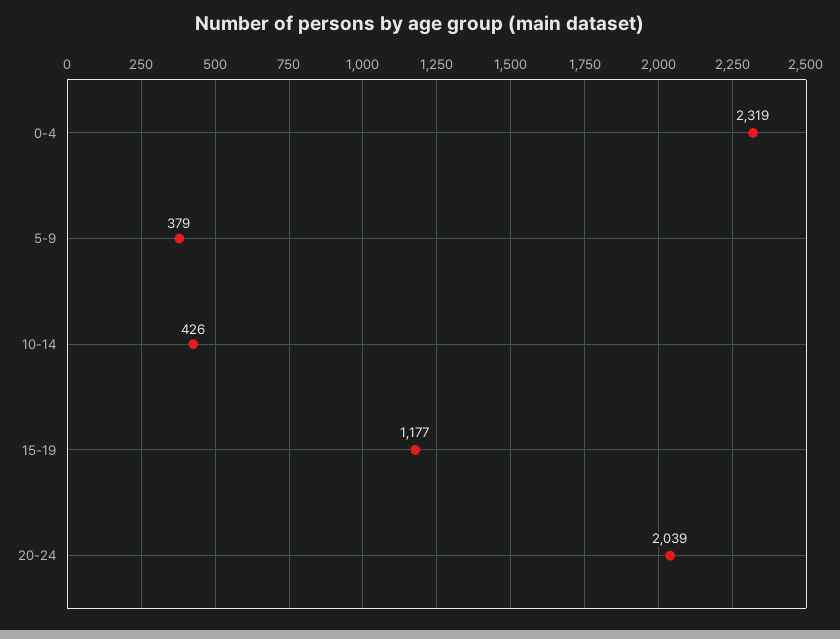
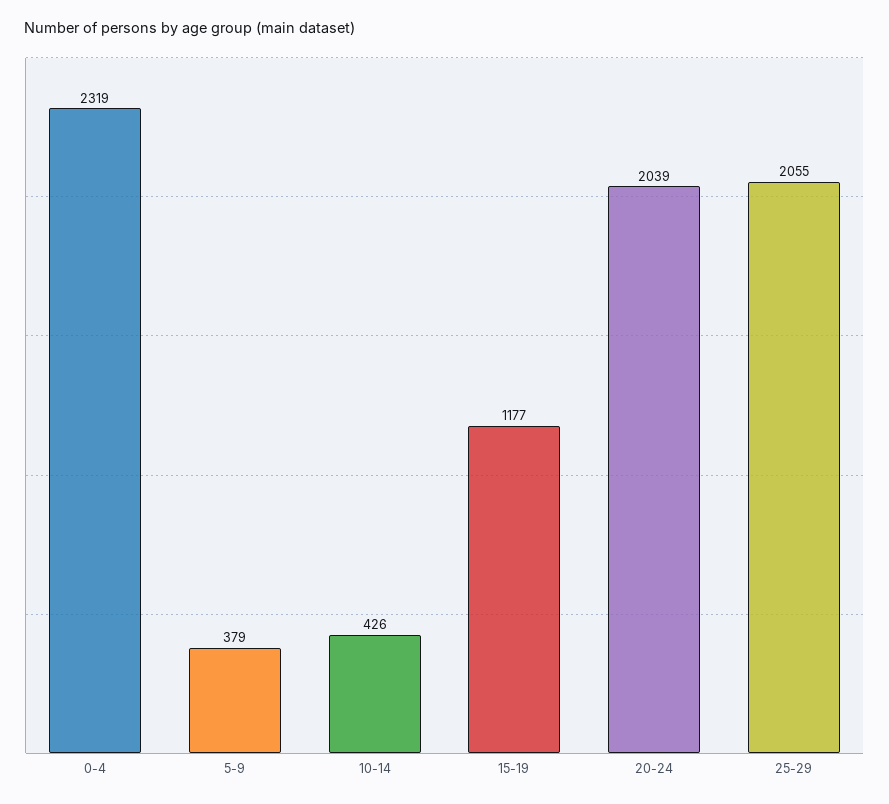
25-29: none -> 2055

